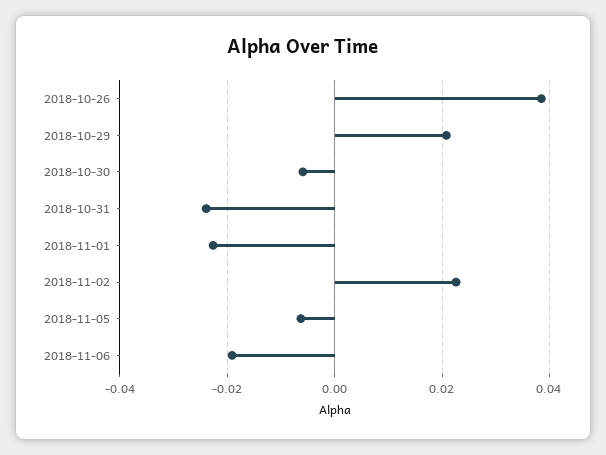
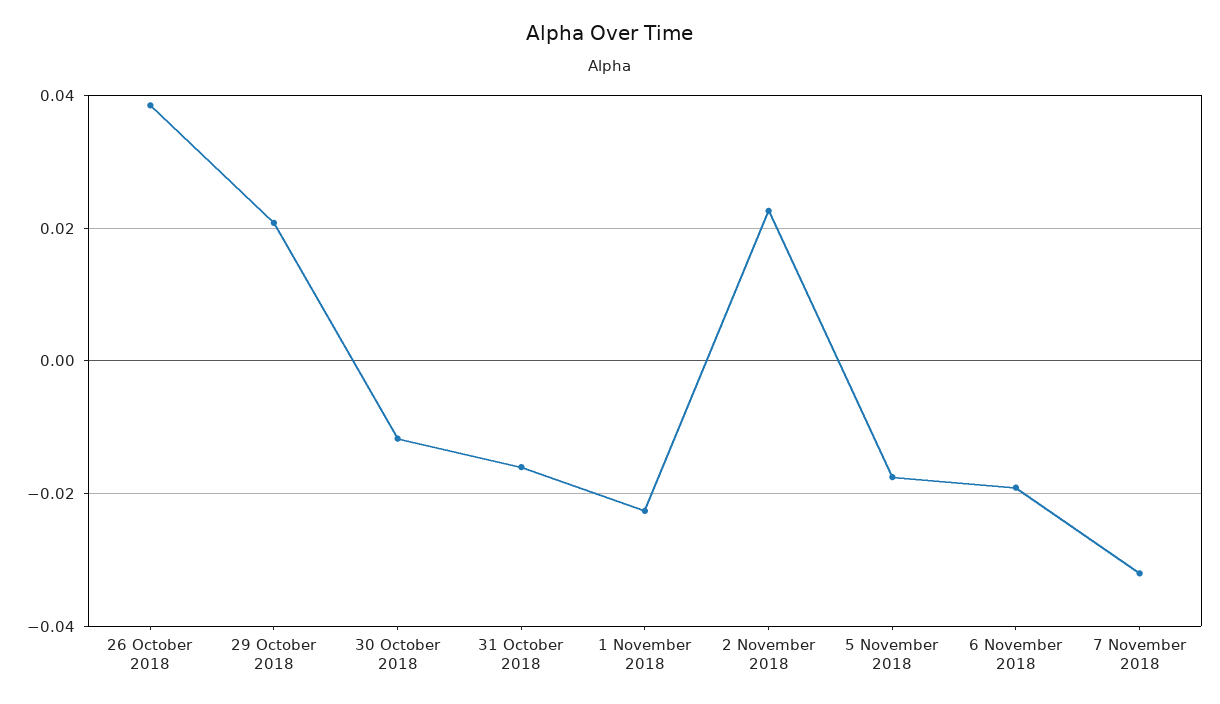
2018-10-30: -0.006 -> -0.012
2018-10-31: -0.024 -> -0.016
2018-11-05: -0.006 -> -0.018
7 November 2018: none -> -0.032

